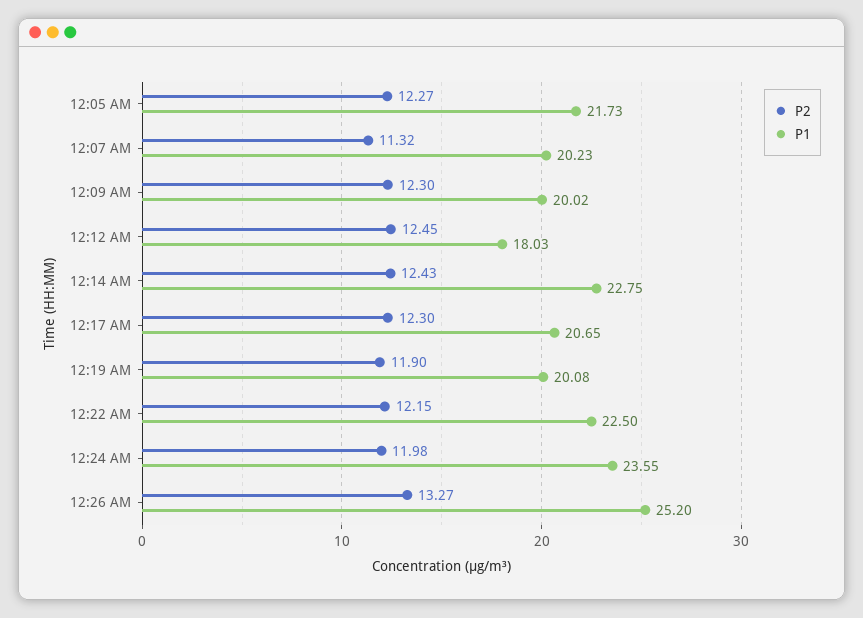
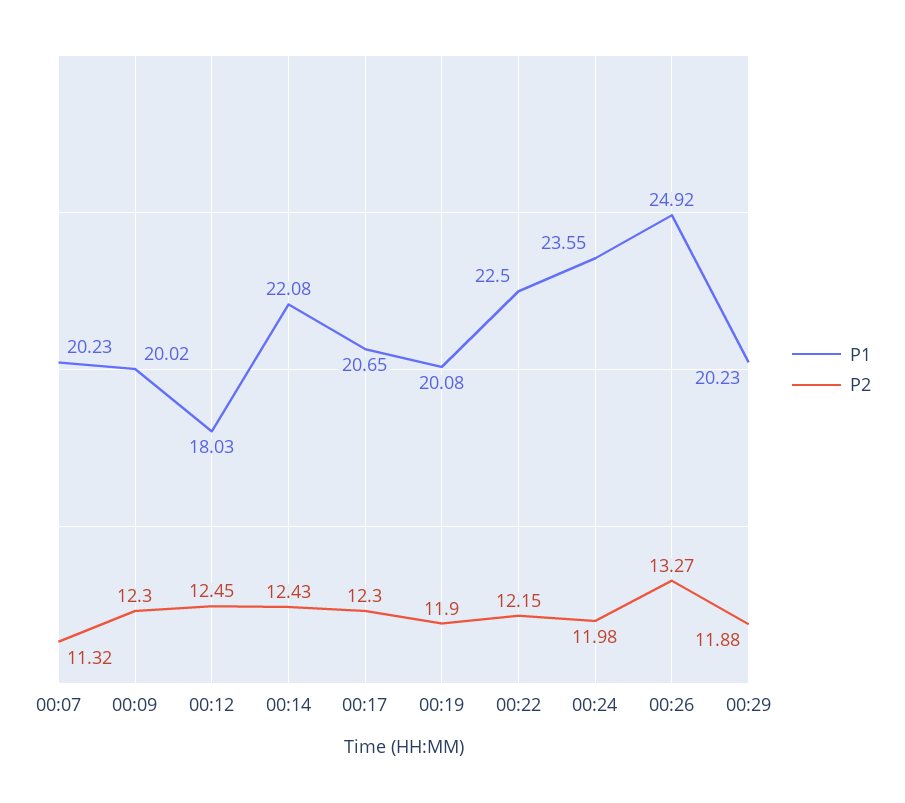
P2, 12:05 AM: 12.27 -> none
P1, 12:05 AM: 21.73 -> none
P1, 12:14 AM: 22.75 -> 22.08
P1, 12:26 AM: 25.2 -> 24.92
P1, 00:29: none -> 20.23
P2, 00:29: none -> 11.88

